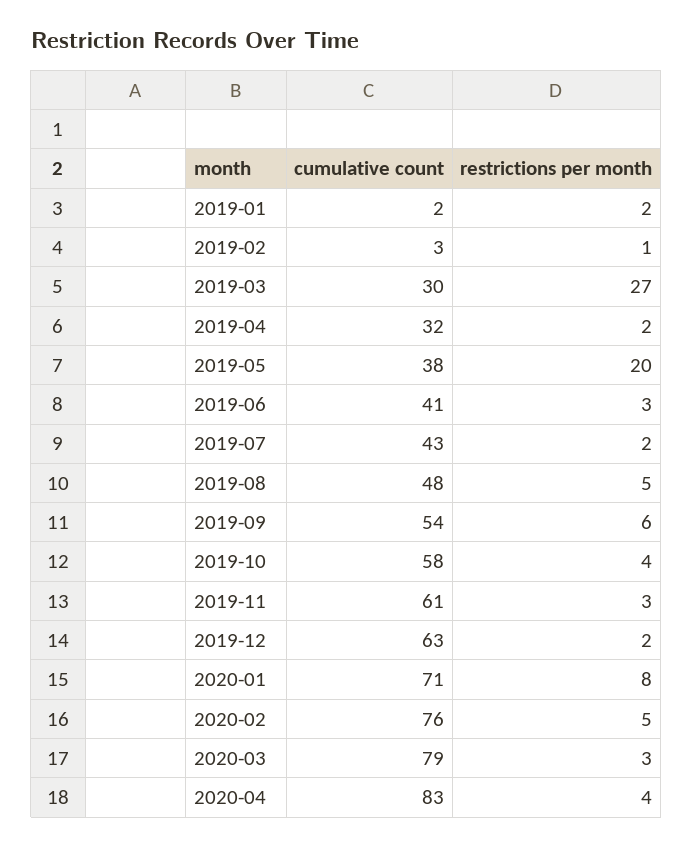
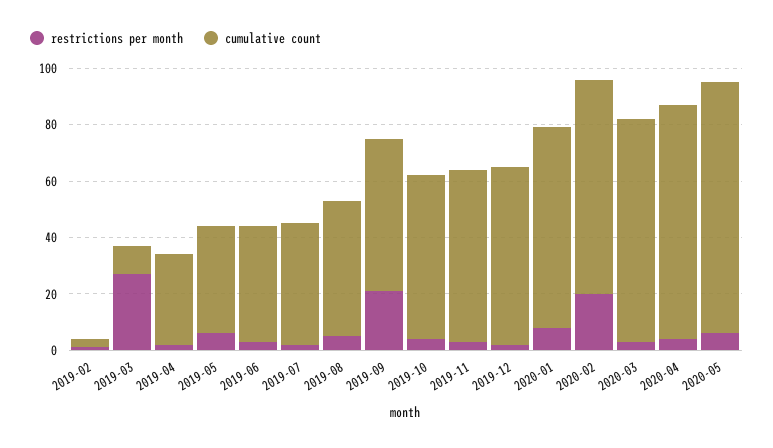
cumulative count, 2019-01: 2 -> none
restrictions per month, 2019-01: 2 -> none
cumulative count, 2019-03: 30 -> 10
restrictions per month, 2019-05: 20 -> 5
restrictions per month, 2019-09: 6 -> 20
restrictions per month, 2020-02: 5 -> 20
restrictions per month, 2020-05: none -> 5
cumulative count, 2020-05: none -> 90

